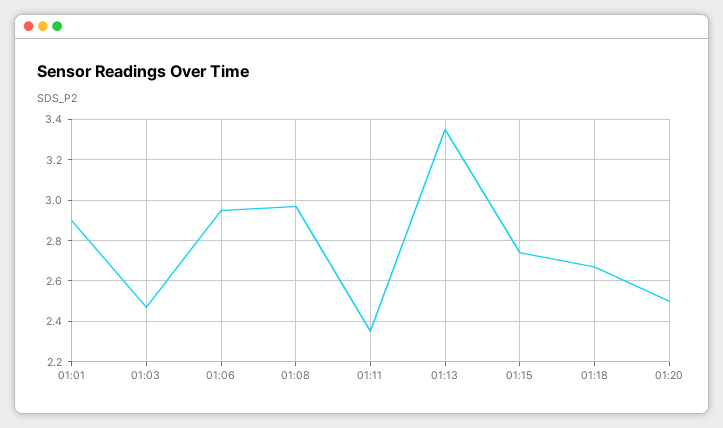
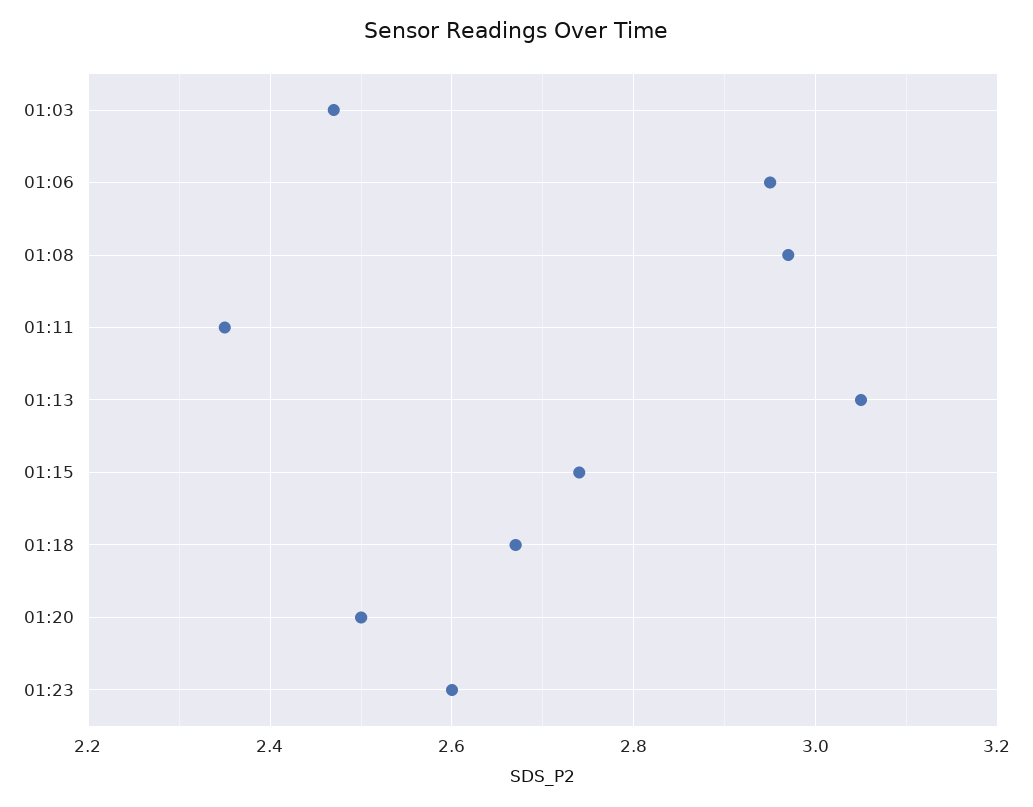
01:01: 2.9 -> none
01:13: 3.35 -> 3.05
01:23: none -> 2.6

